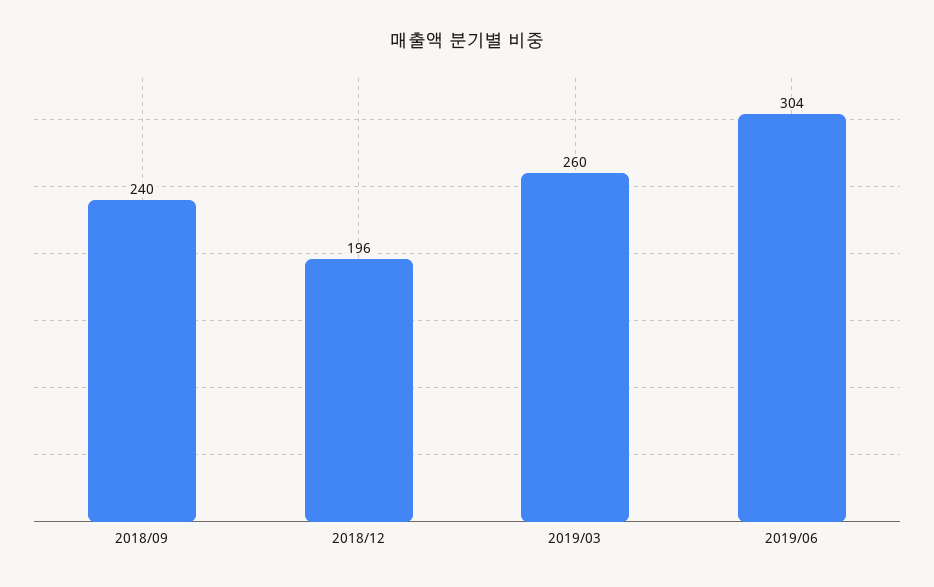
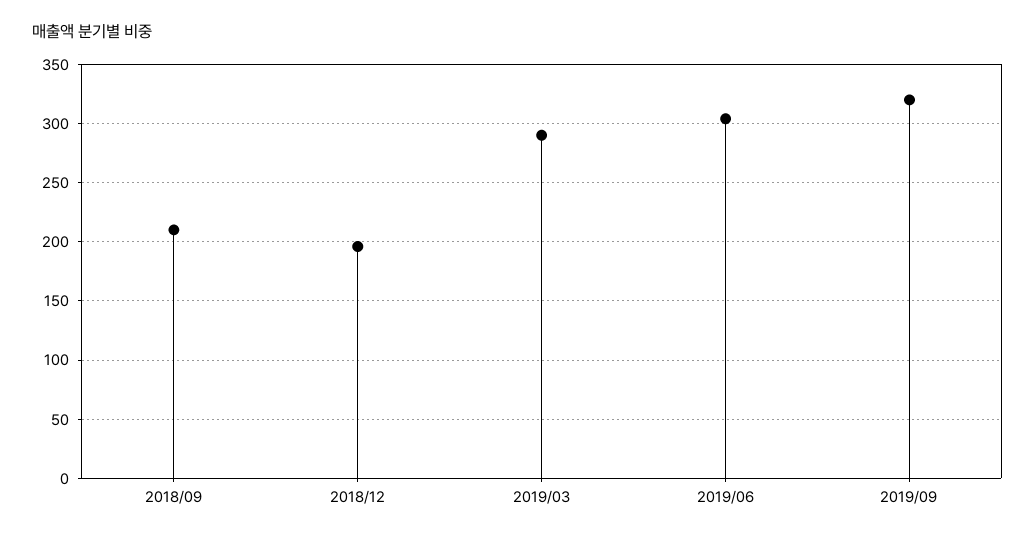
2018/09: 240 -> 210
2019/03: 260 -> 290
2019/09: none -> 320

